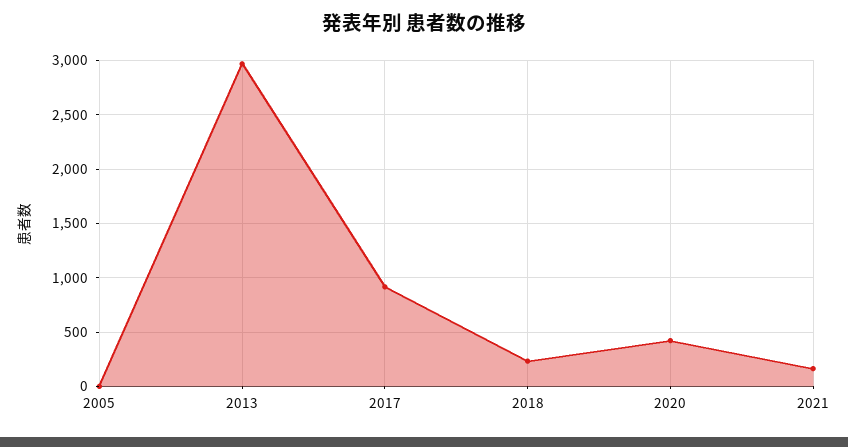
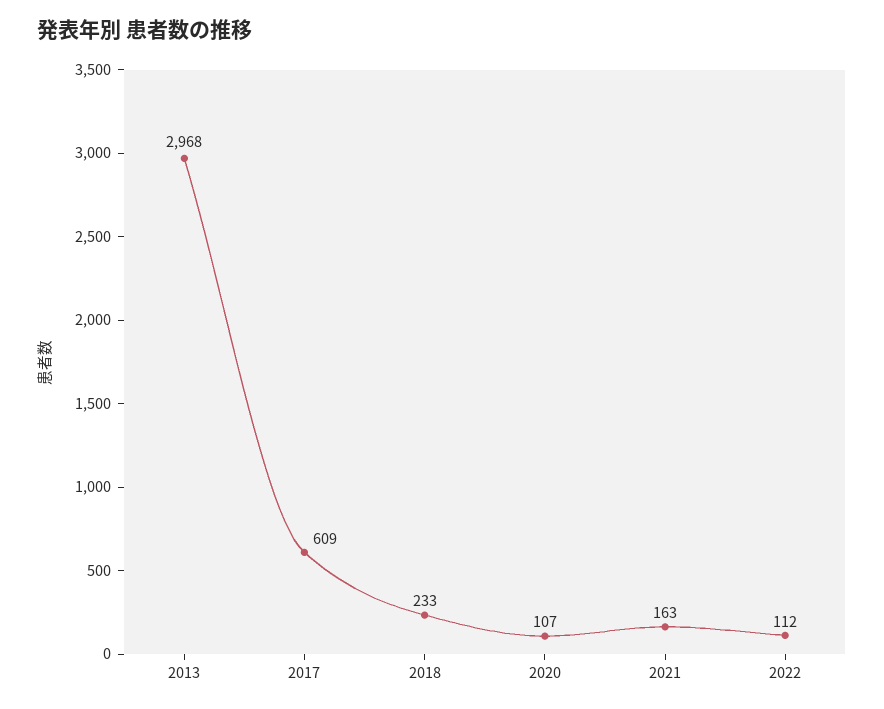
2005: 0 -> none
2017: 900 -> 609
2020: 400 -> 107
2022: none -> 112

